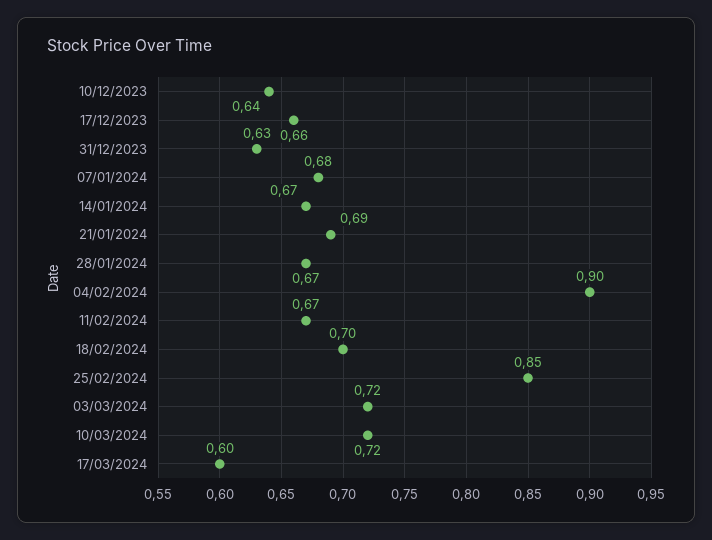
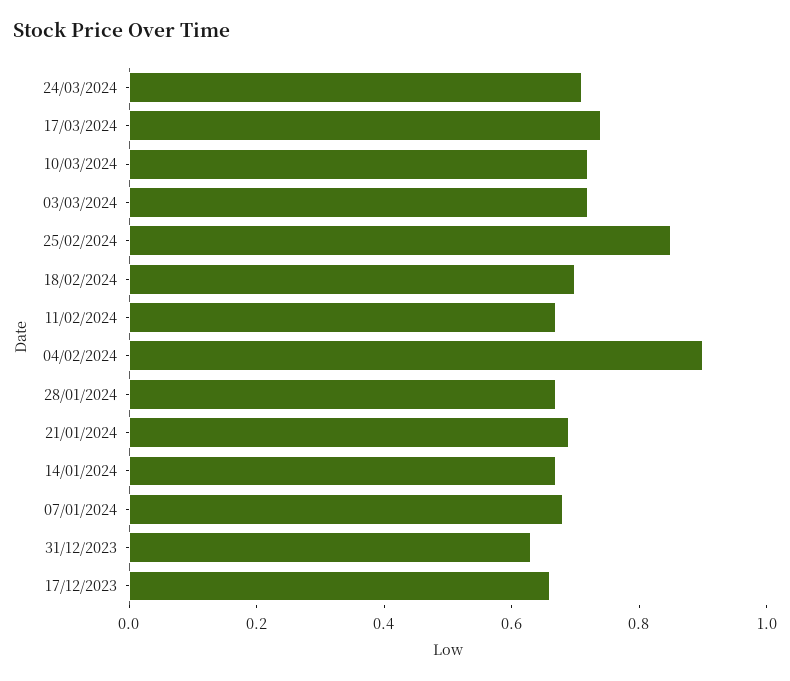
10/12/2023: 0.64 -> none
17/03/2024: 0.6 -> 0.75
24/03/2024: none -> 0.7

